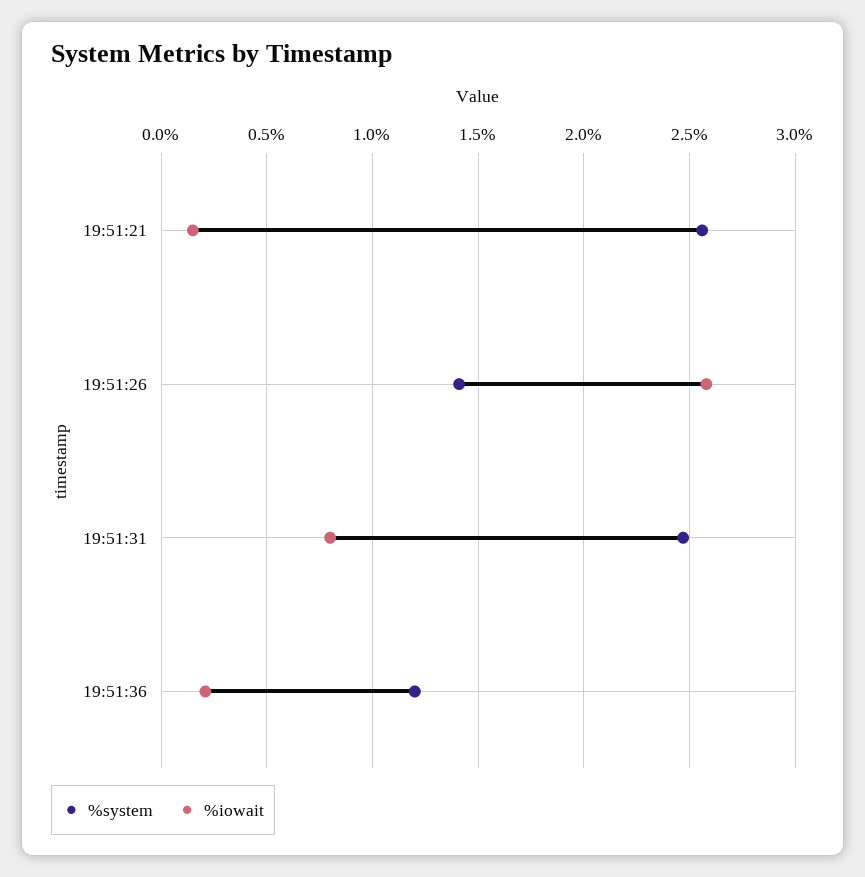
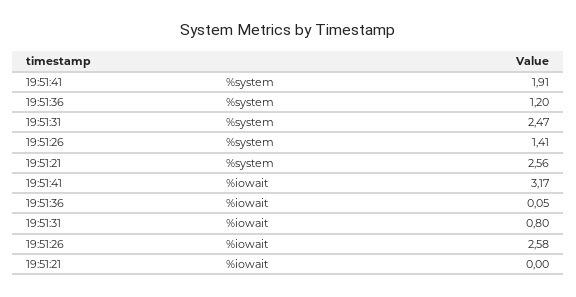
%iowait, 19:51:21: 0.15 -> 0
%iowait, 19:51:36: 0.2 -> 0.05
%system, 19:51:41: none -> 1.91
%iowait, 19:51:41: none -> 3.17

